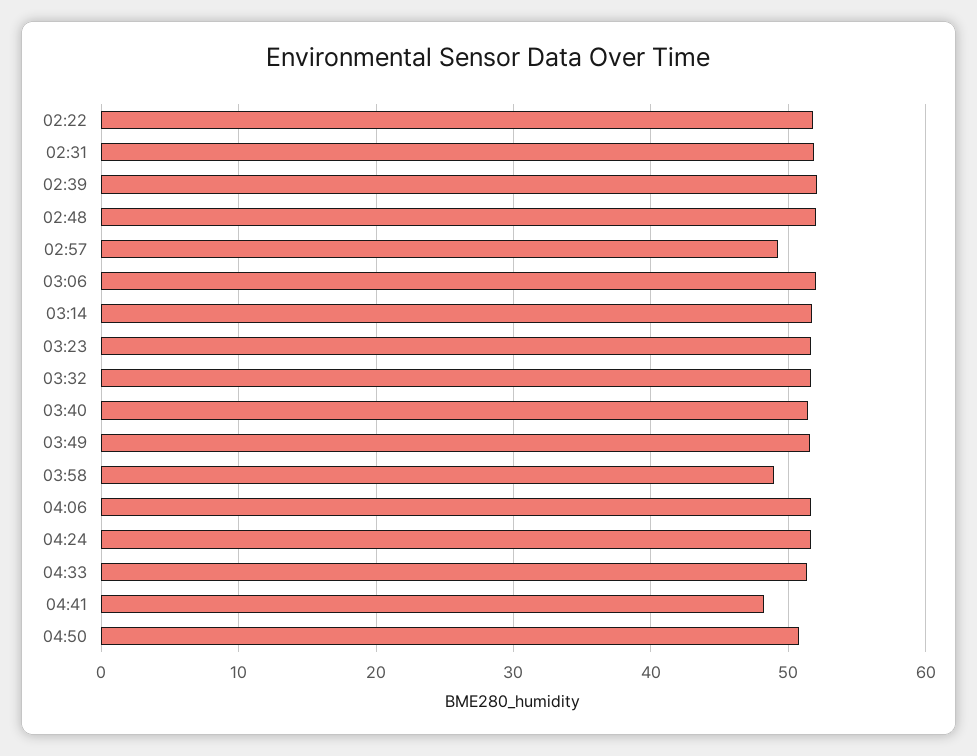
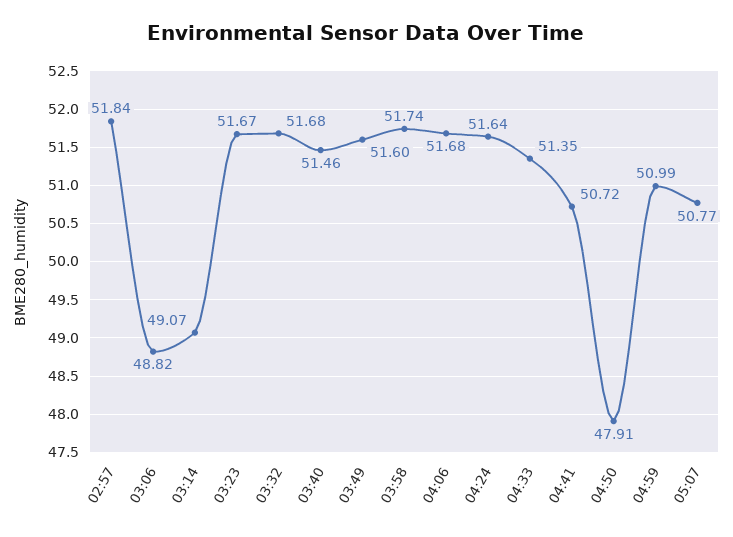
02:22: 52 -> none
02:31: 52 -> none
02:39: 52 -> none
02:48: 52 -> none
02:57: 49 -> 51.84
03:06: 52 -> 48.82
03:14: 52 -> 49.07
03:58: 49 -> 51.74
04:41: 48 -> 50.72
04:50: 51 -> 47.91
04:59: none -> 50.99
05:07: none -> 50.77

